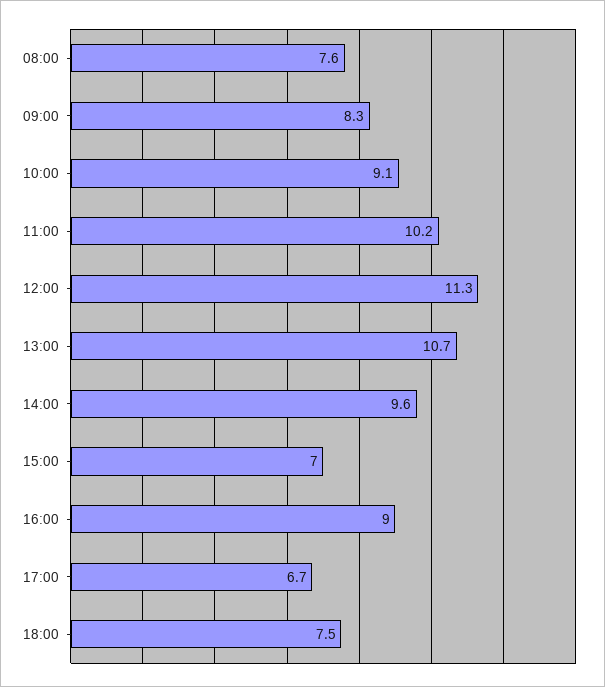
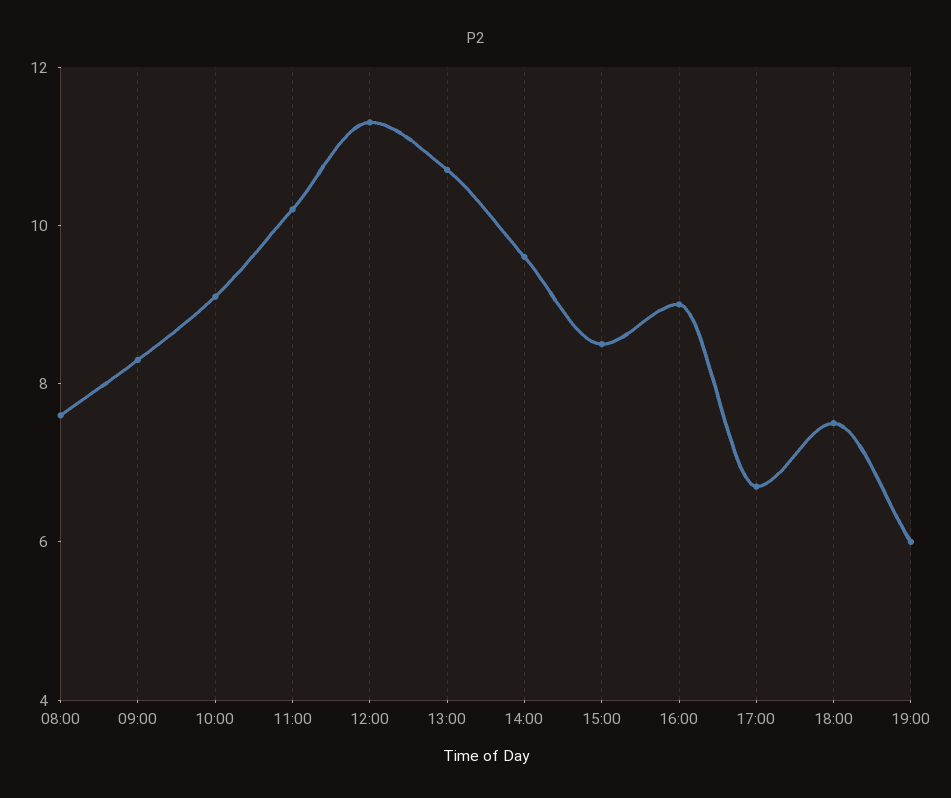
15:00: 7 -> 8.5
19:00: none -> 6

